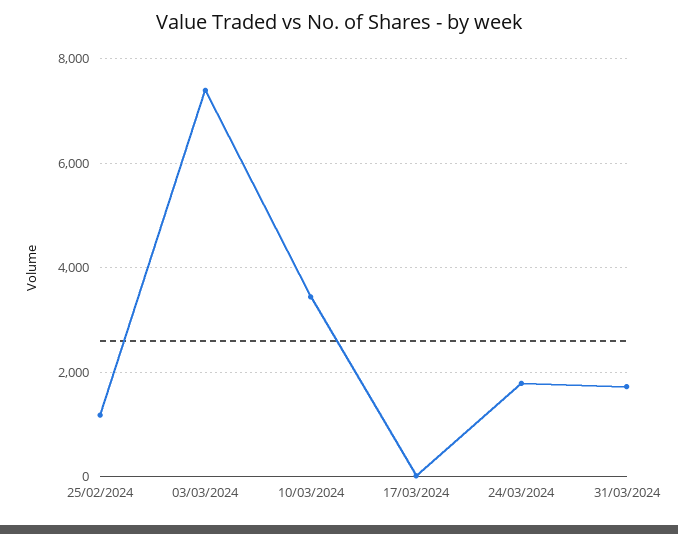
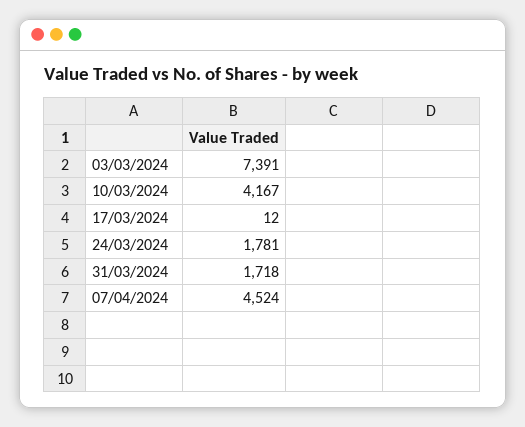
25/02/2024: 1200 -> none
10/03/2024: 3400 -> 4167
07/04/2024: none -> 4524

